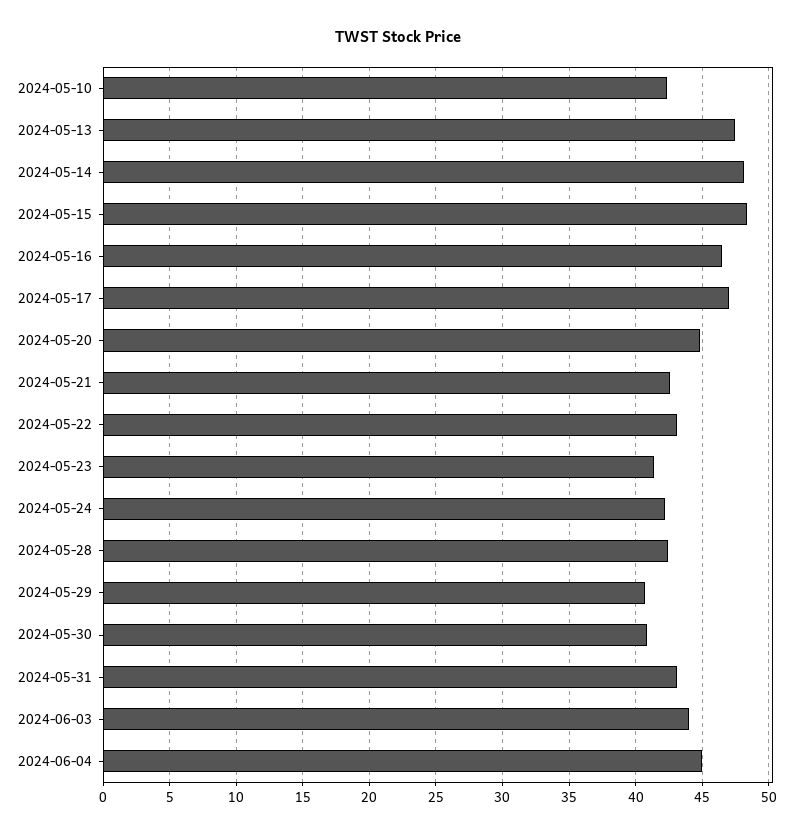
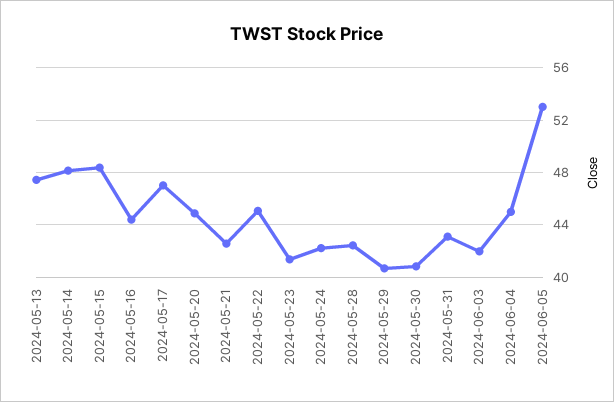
2024-05-10: 42.5 -> none
2024-05-16: 46.5 -> 44.5
2024-05-22: 43 -> 45
2024-06-03: 44 -> 42
2024-06-05: none -> 53

